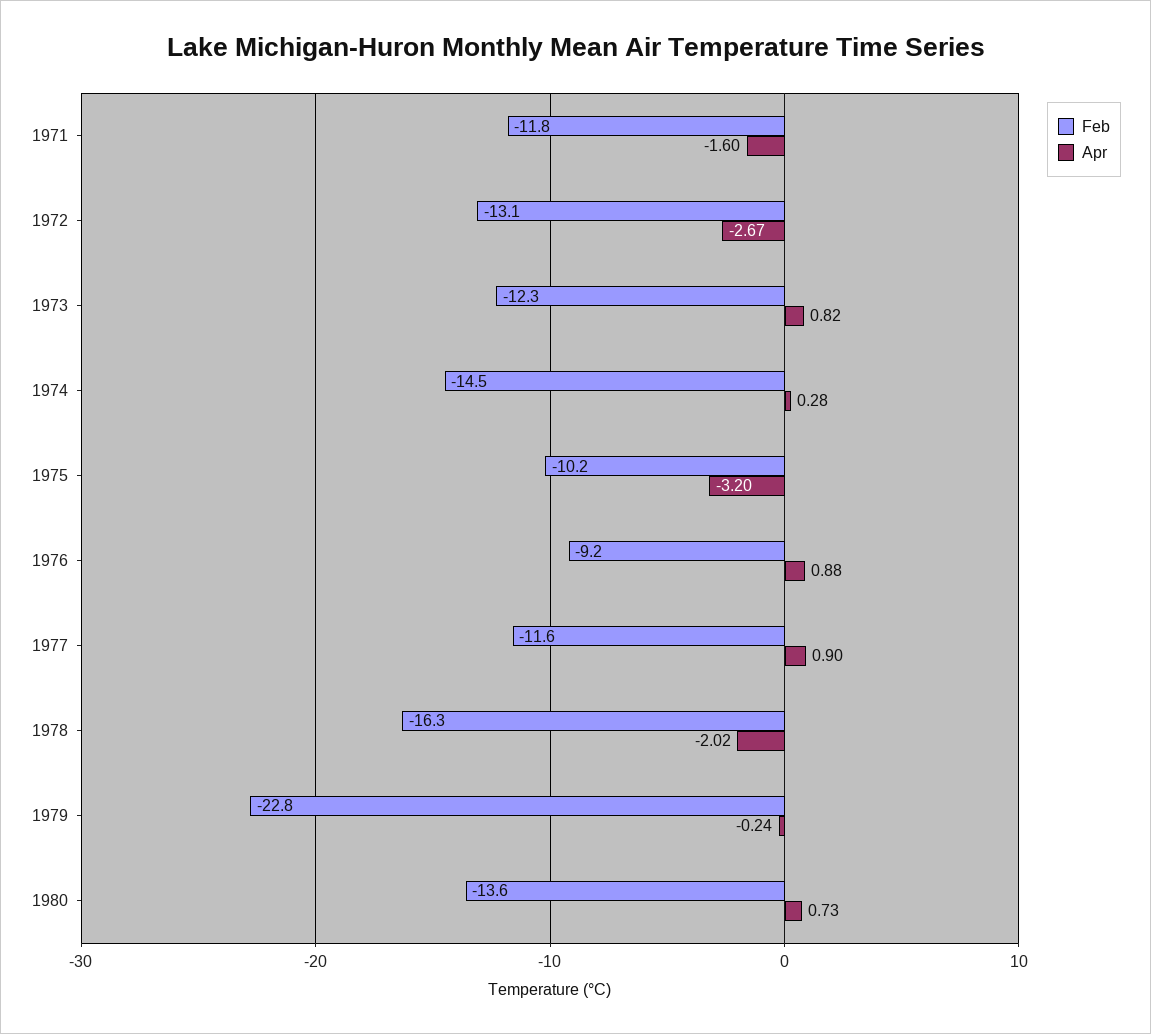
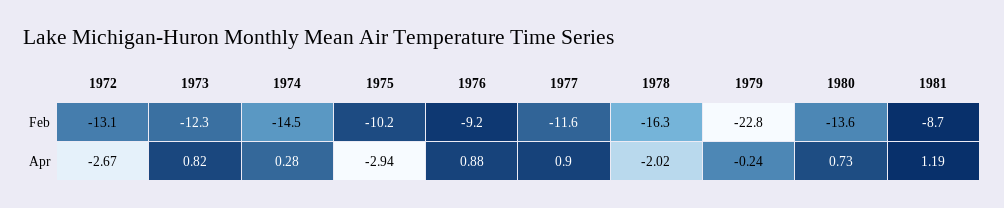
Feb, 1971: -11.8 -> none
Apr, 1971: -1.6 -> none
Apr, 1975: -3.2 -> -2.94
Feb, 1981: none -> -8.7
Apr, 1981: none -> 1.19

